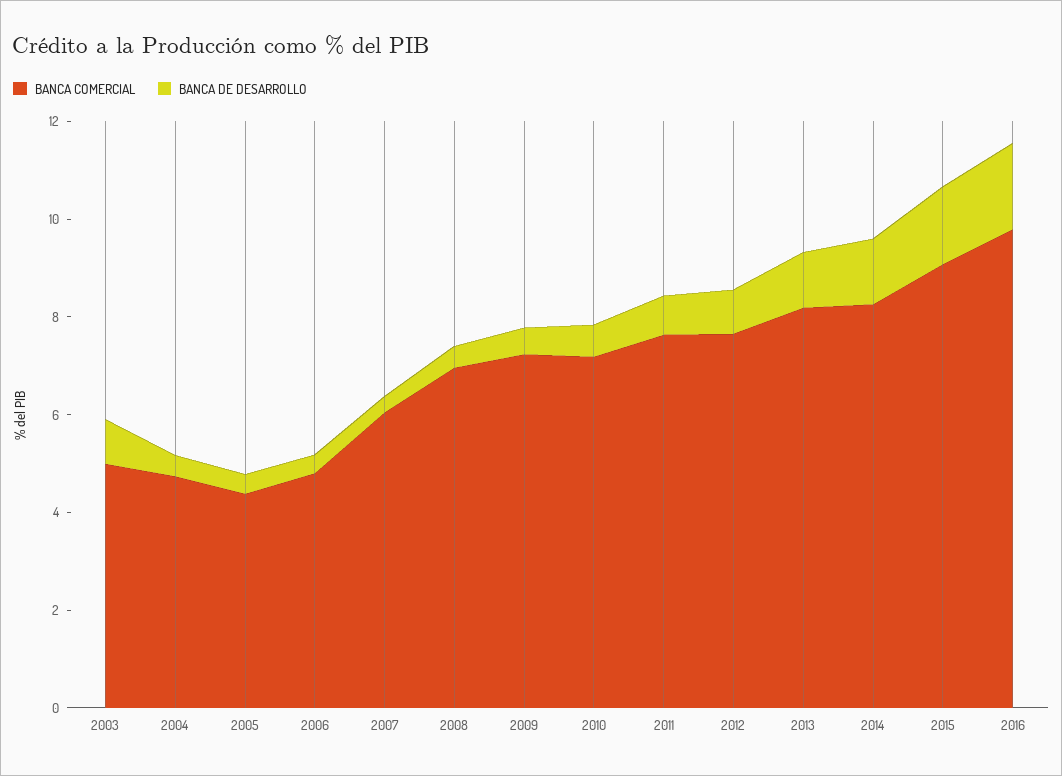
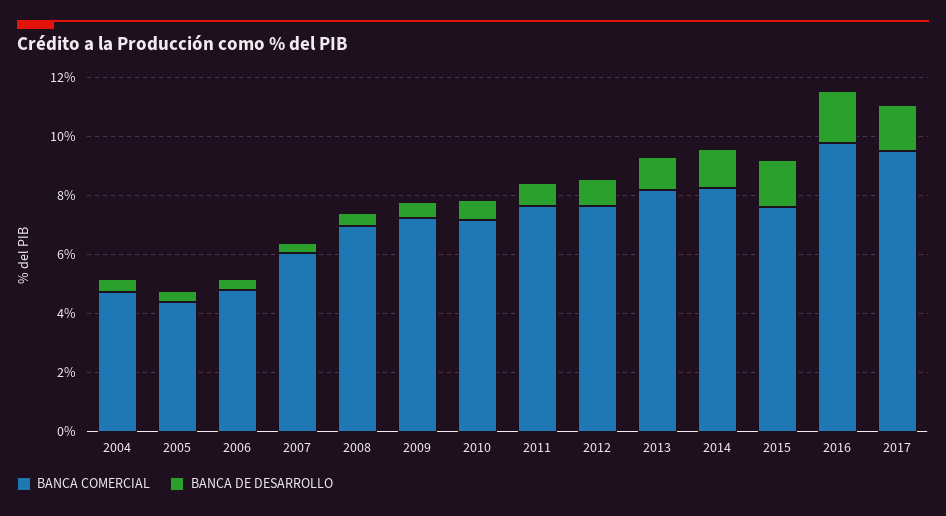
BANCA COMERCIAL, 2003: 5 -> none
BANCA DE DESARROLLO, 2003: 1 -> none
BANCA COMERCIAL, 2015: 9 -> 7.5
BANCA COMERCIAL, 2017: none -> 9.5
BANCA DE DESARROLLO, 2017: none -> 1.5

